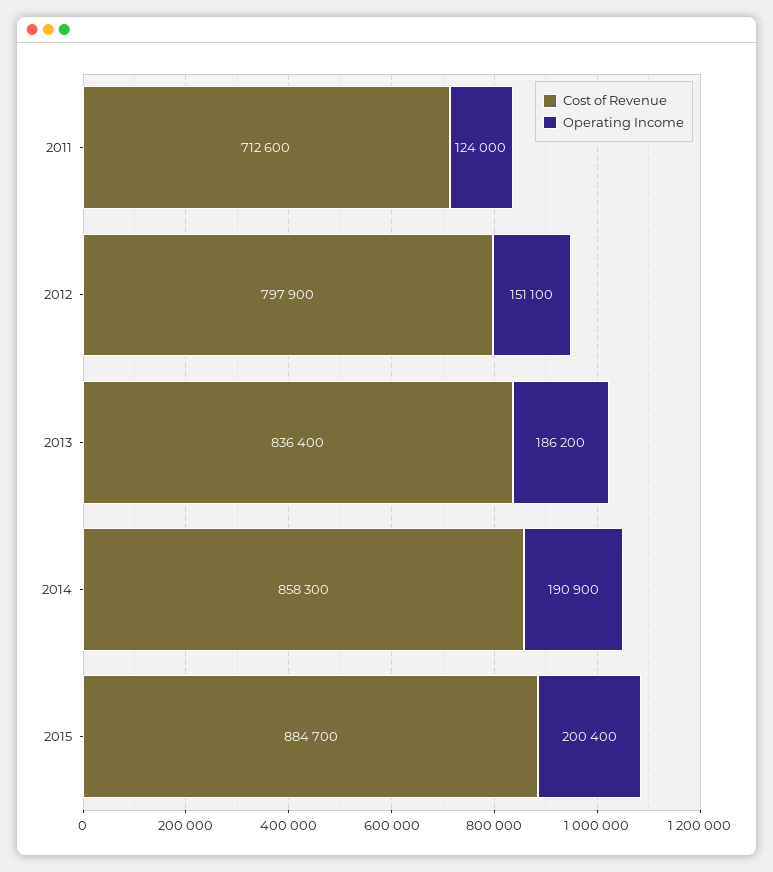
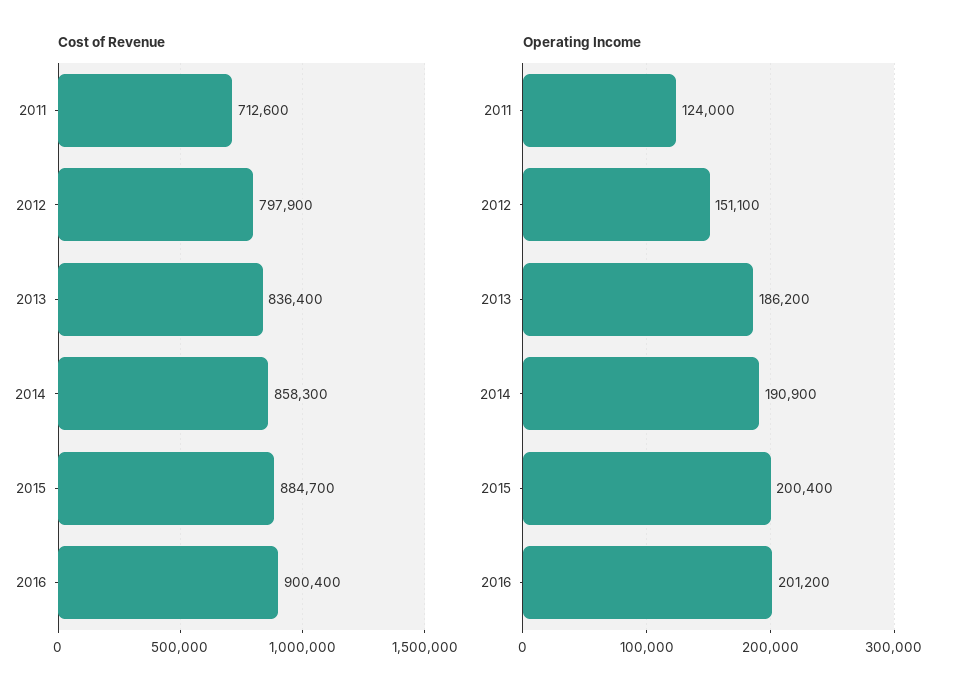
Cost of Revenue, 2016: none -> 900400
Operating Income, 2016: none -> 201200

